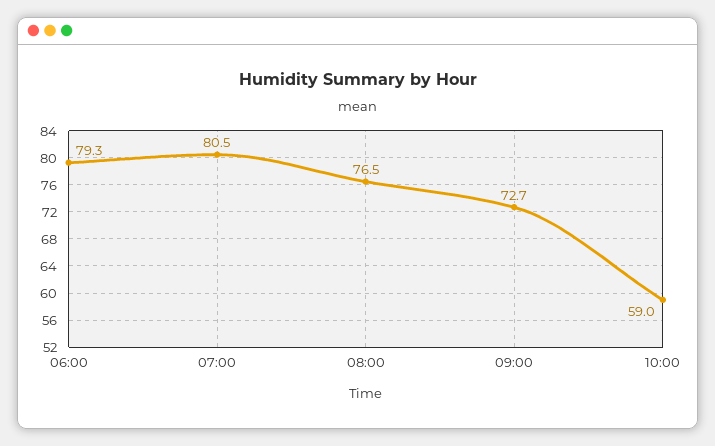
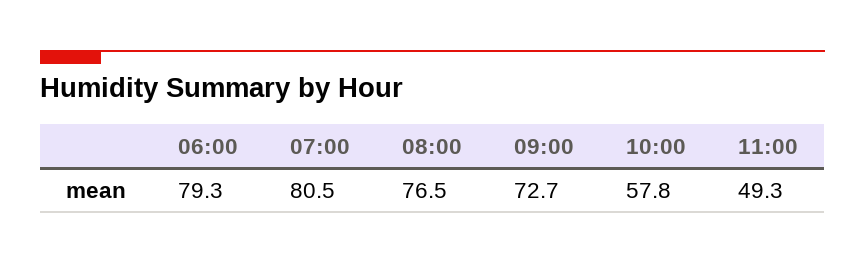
10:00: 59 -> 57.8
11:00: none -> 49.3

